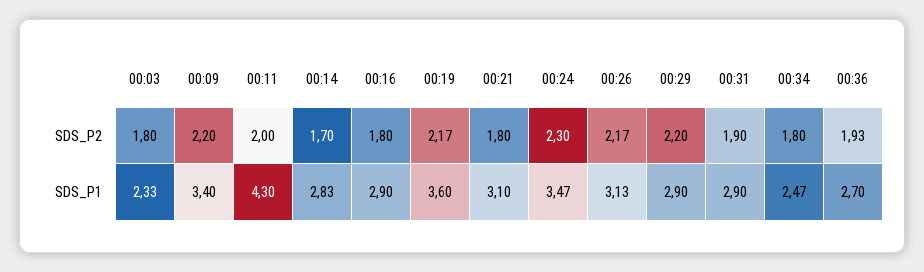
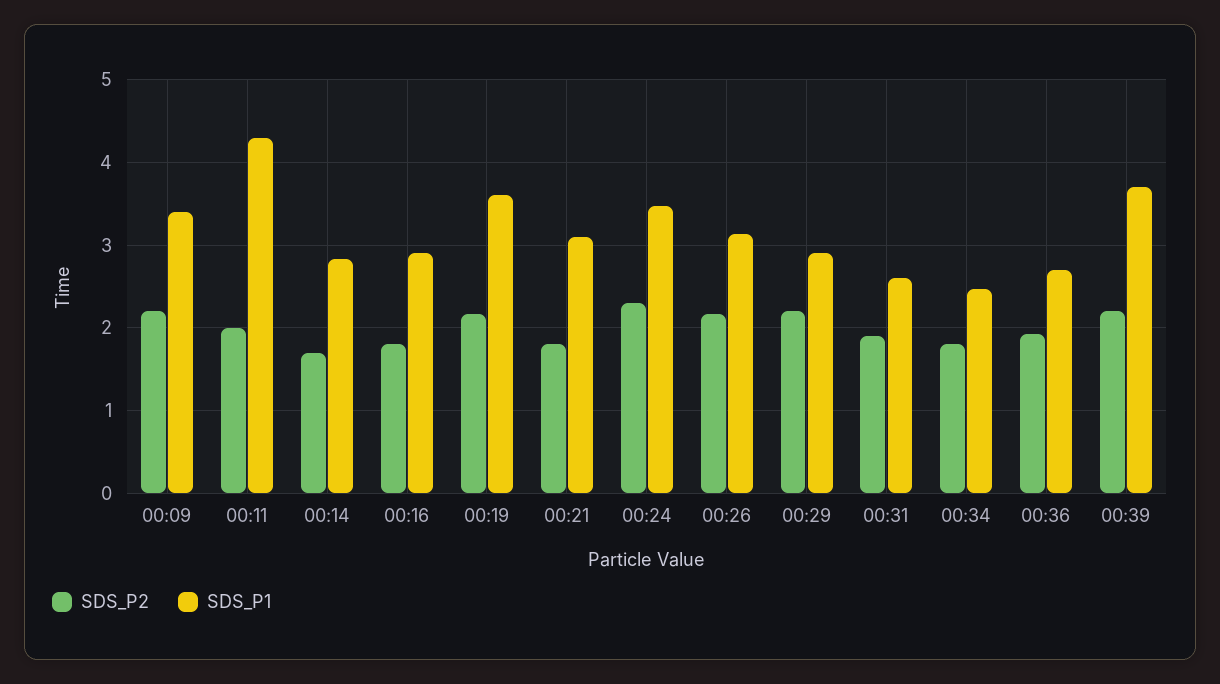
SDS_P2, 00:03: 1.8 -> none
SDS_P1, 00:03: 2.33 -> none
SDS_P1, 00:31: 2.9 -> 2.6
SDS_P2, 00:39: none -> 2.2
SDS_P1, 00:39: none -> 3.7

